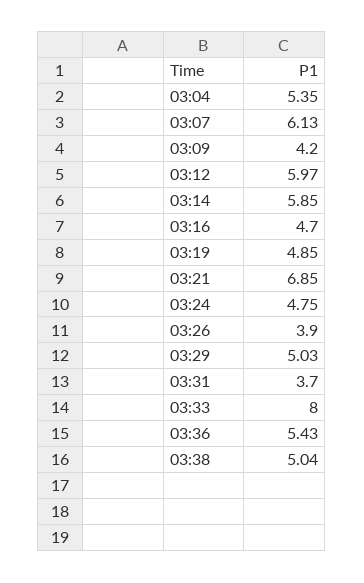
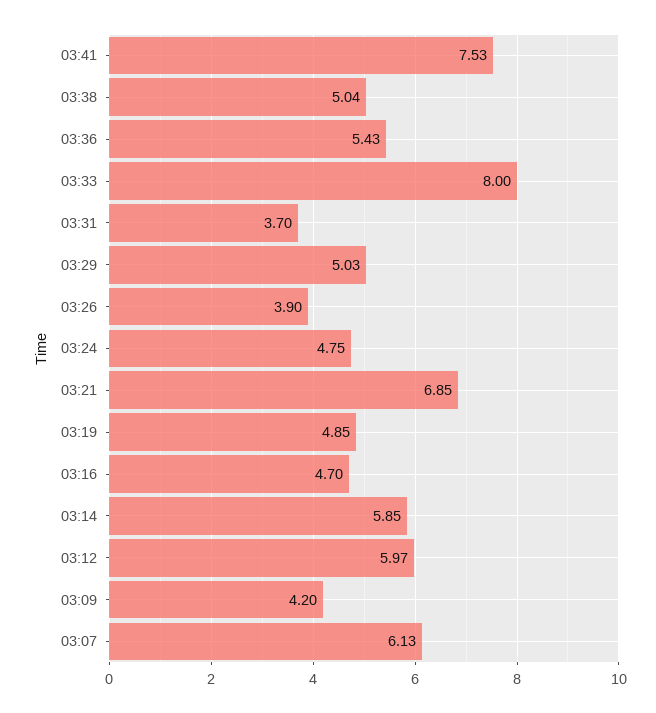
03:04: 5.35 -> none
03:41: none -> 7.53

